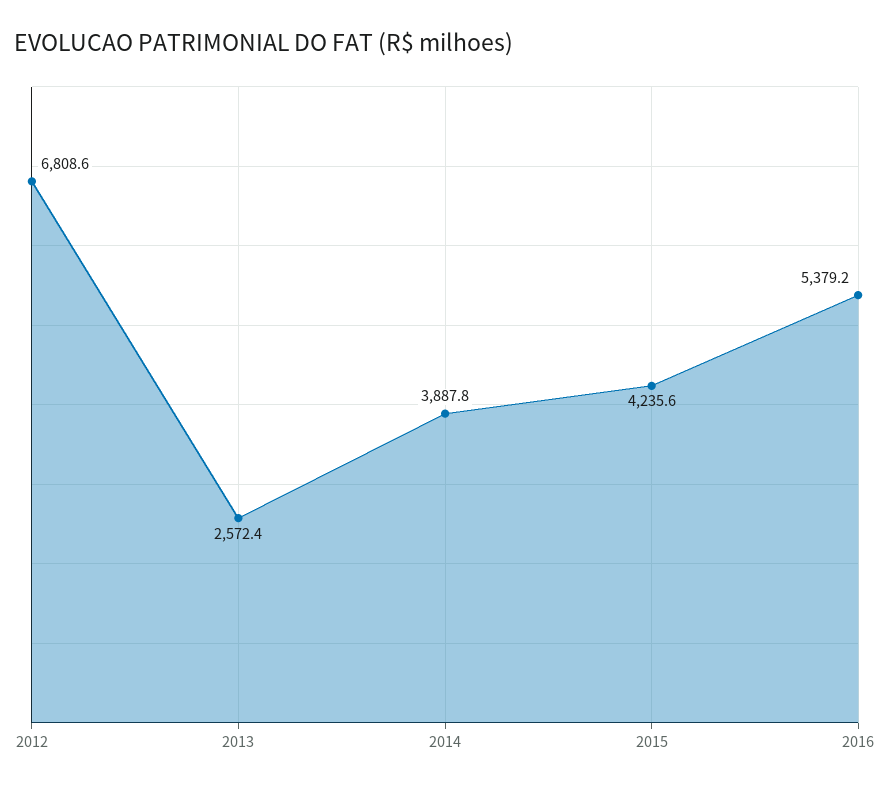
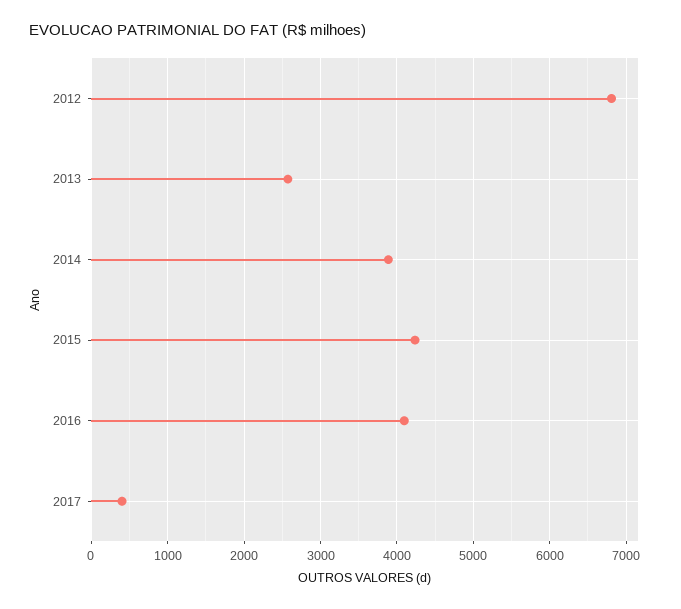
2016: 5379.2 -> 4100
2017: none -> 400

